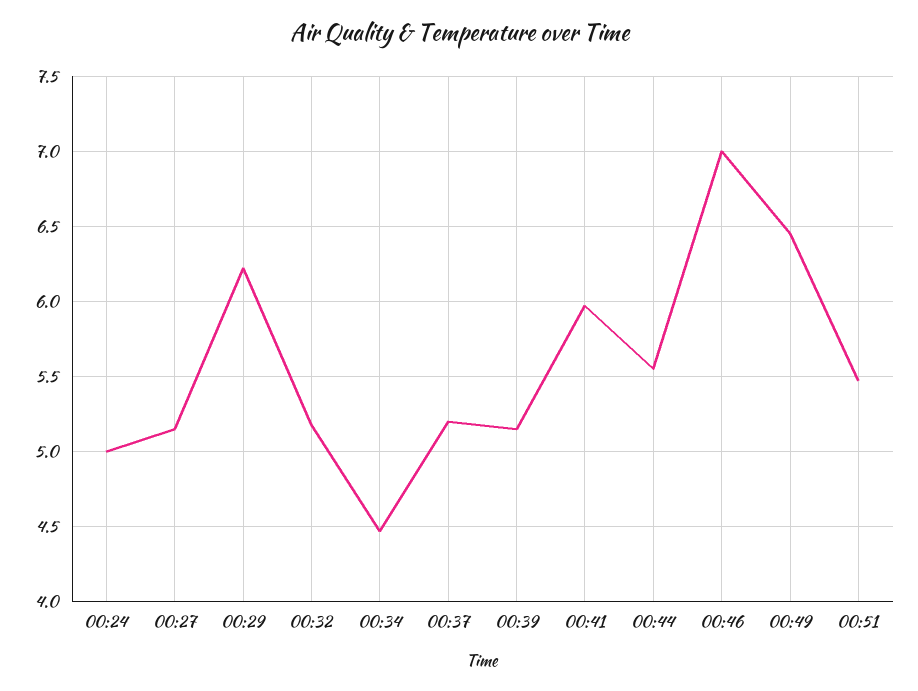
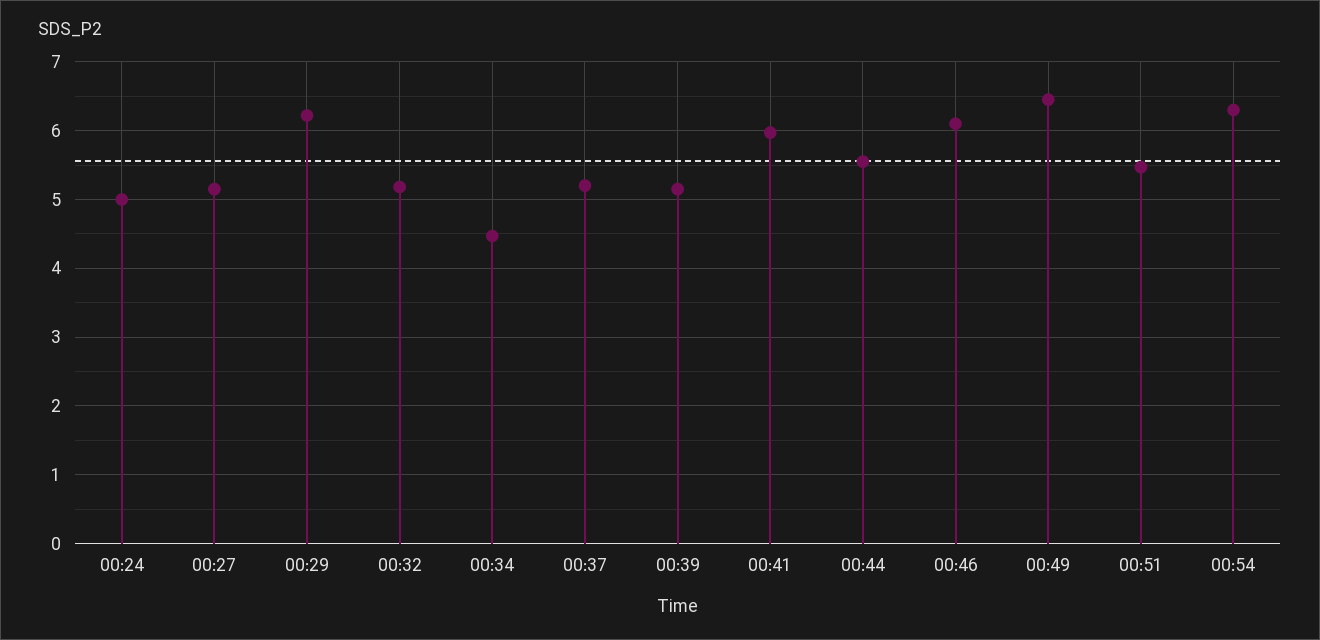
00:46: 7 -> 6.1
00:54: none -> 6.3

